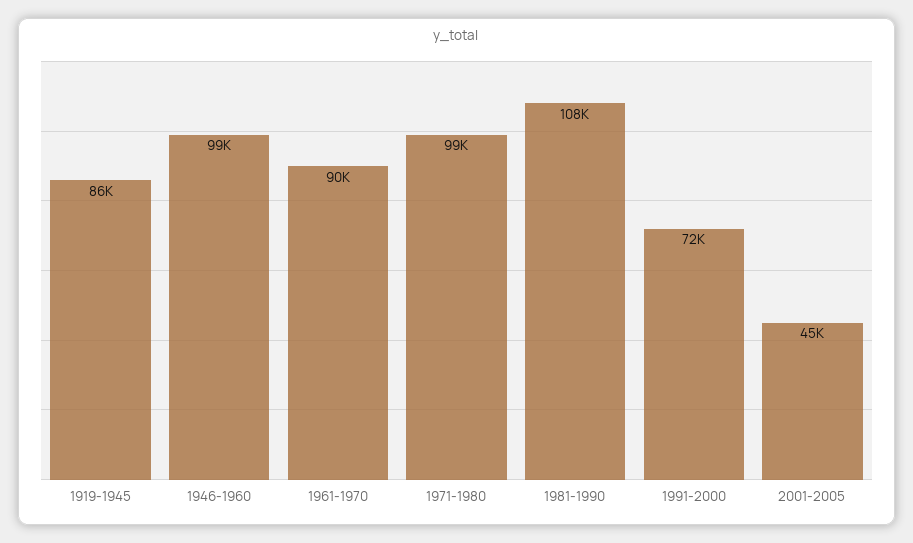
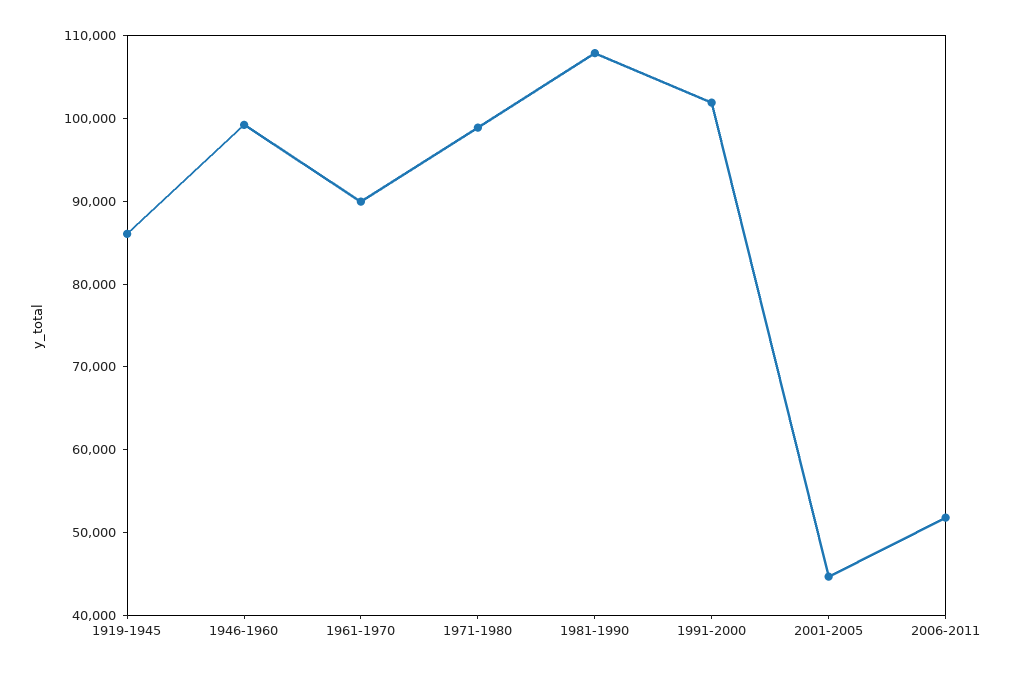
1991-2000: 72000 -> 102000
2006-2011: none -> 52000

